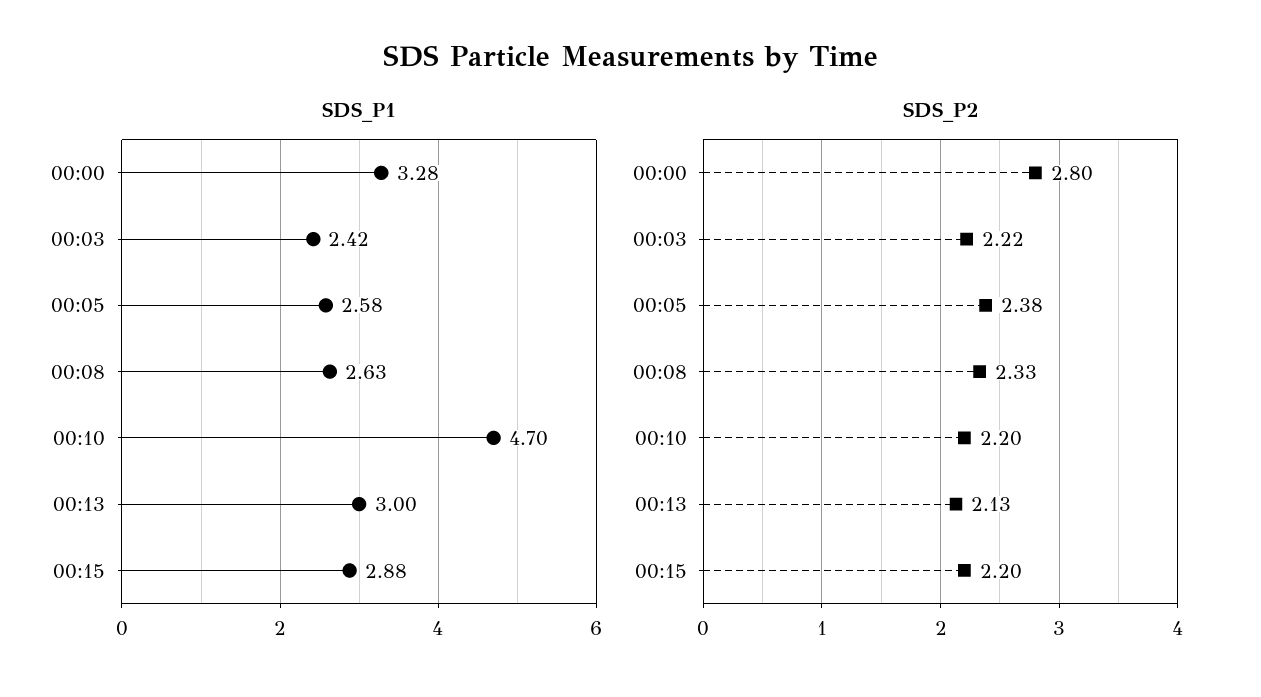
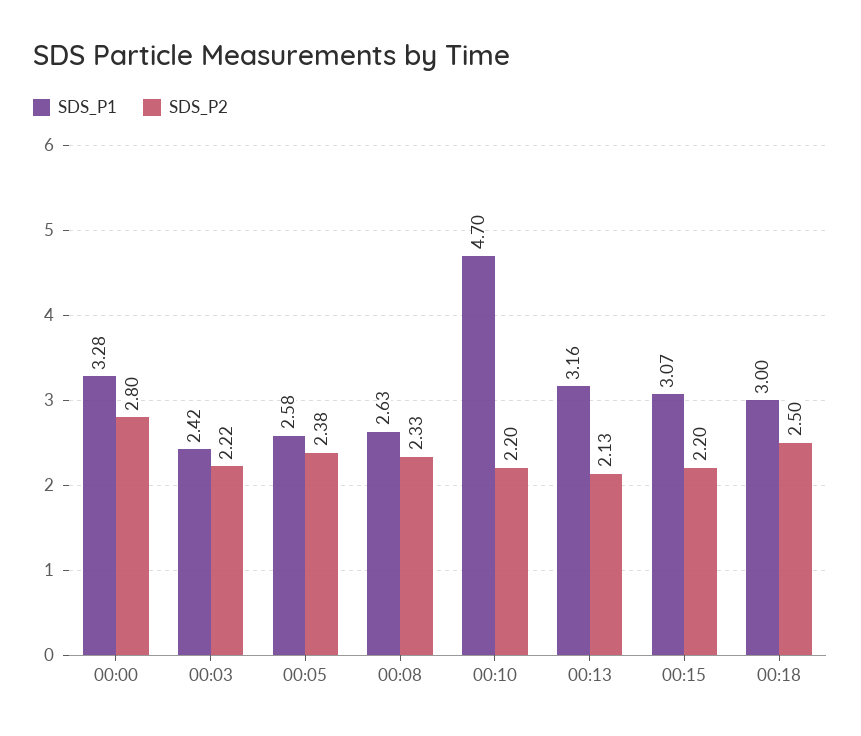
SDS_P1, 00:13: 3 -> 3.16
SDS_P1, 00:15: 2.88 -> 3.07
SDS_P1, 00:18: none -> 3
SDS_P2, 00:18: none -> 2.5

